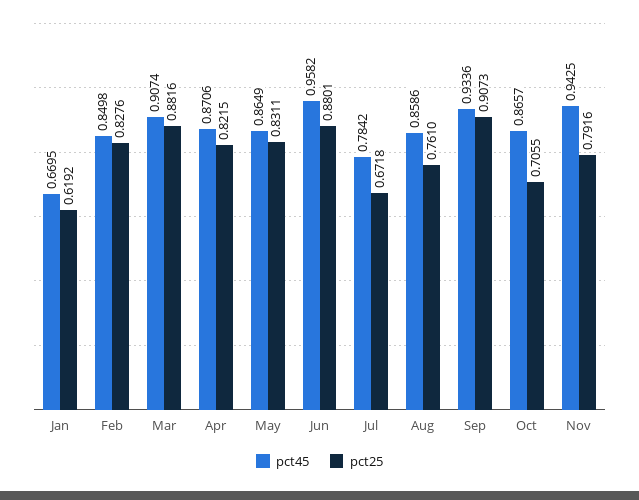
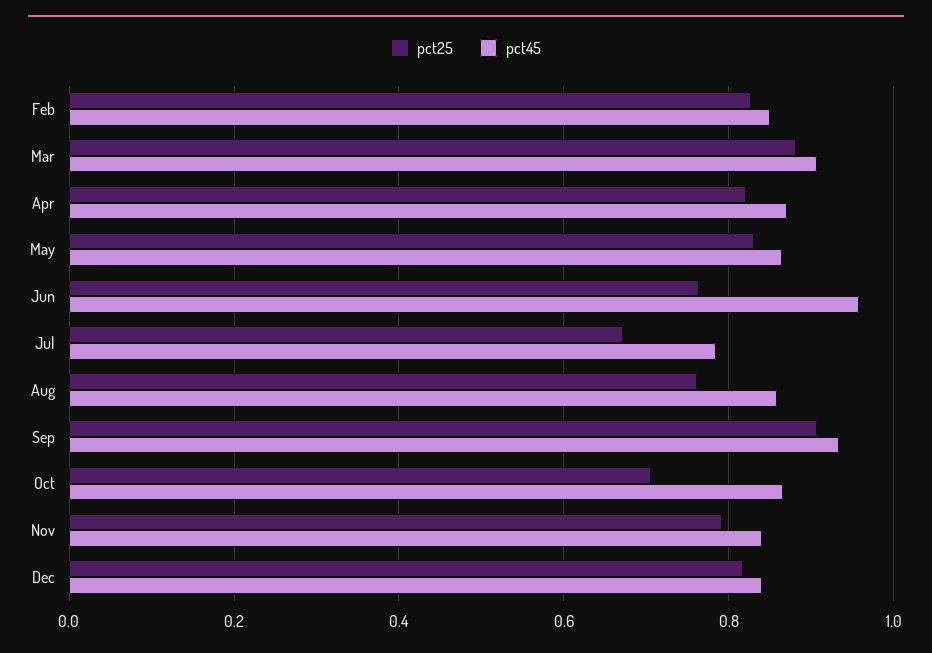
pct45, Jan: 0.6695 -> none
pct25, Jan: 0.6192 -> none
pct25, Jun: 0.8801 -> 0.76
pct45, Nov: 0.9425 -> 0.84
pct25, Dec: none -> 0.82
pct45, Dec: none -> 0.84

